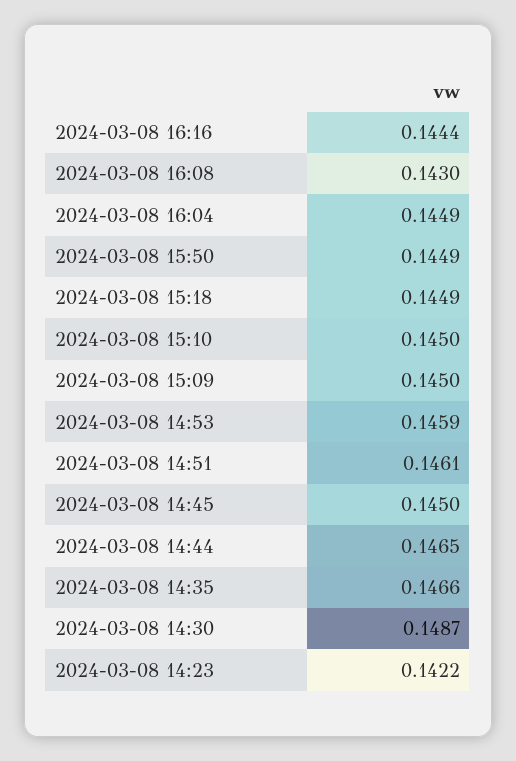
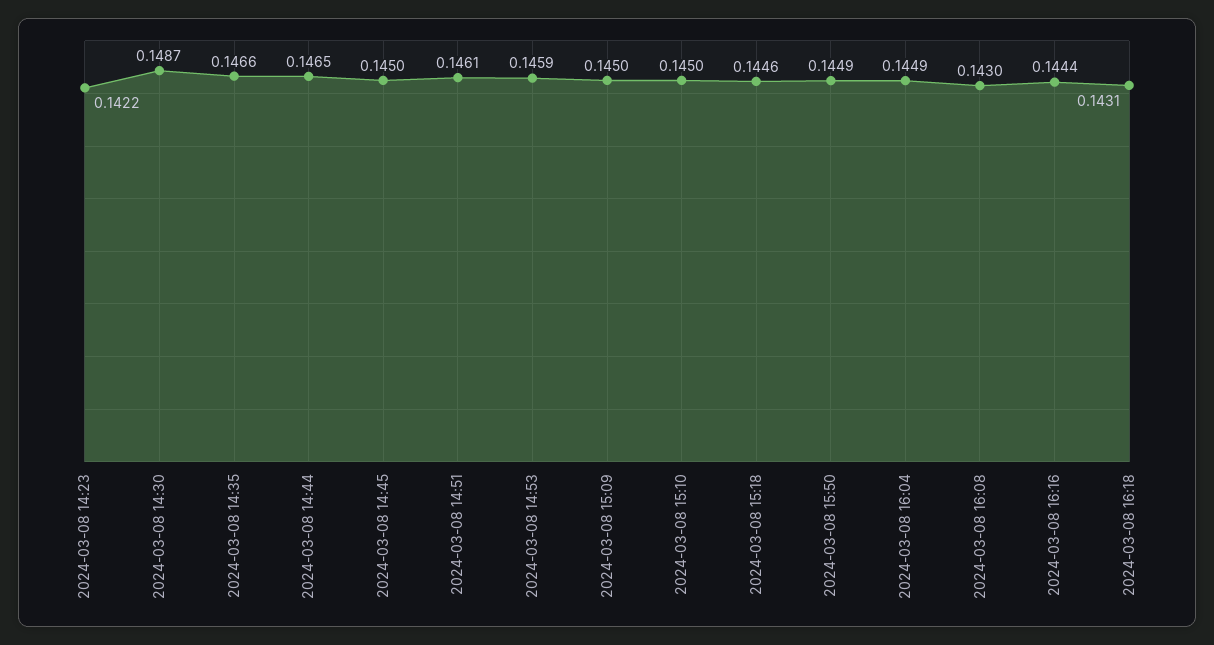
2024-03-08 15:18: 0.1449 -> 0.1446
2024-03-08 16:18: none -> 0.1431

